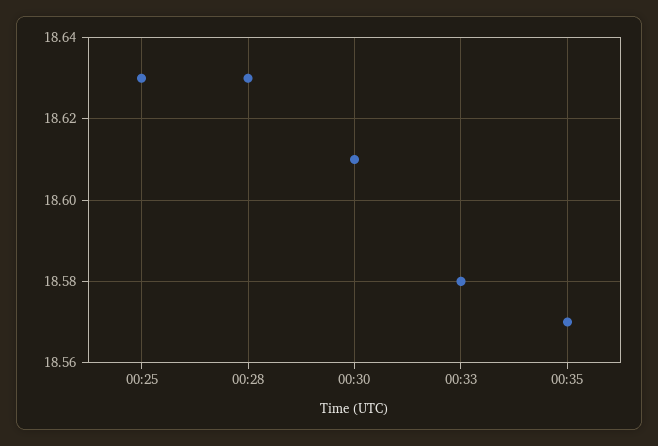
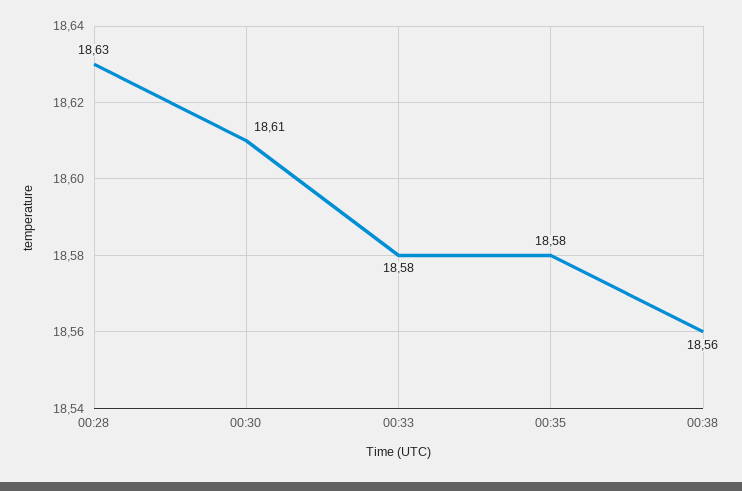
00:25: 18.63 -> none
00:35: 18.57 -> 18.58
00:38: none -> 18.56

